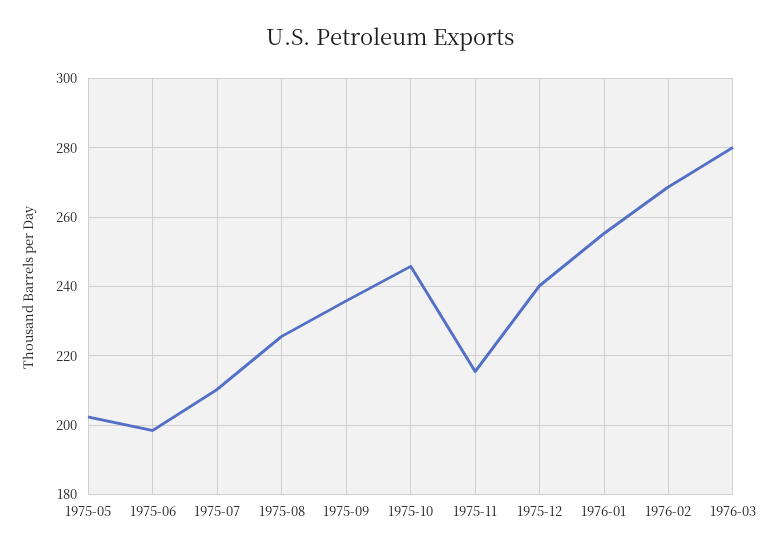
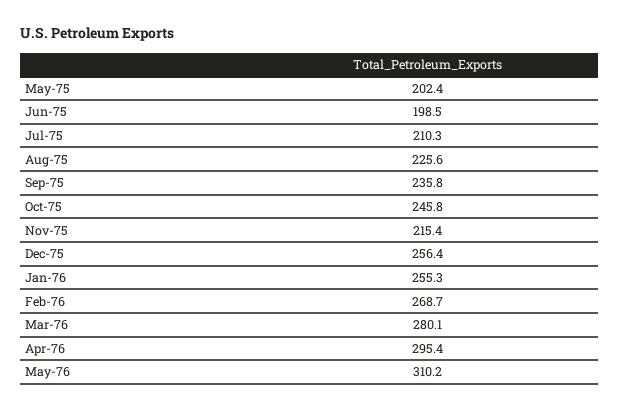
1975-12: 240 -> 256.4
Apr-76: none -> 295.4
May-76: none -> 310.2

